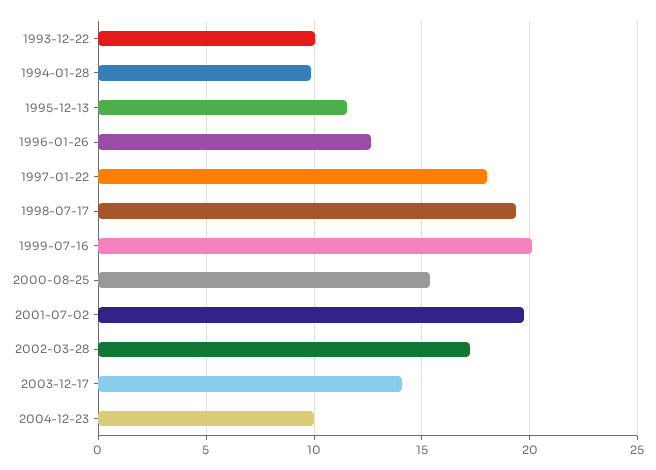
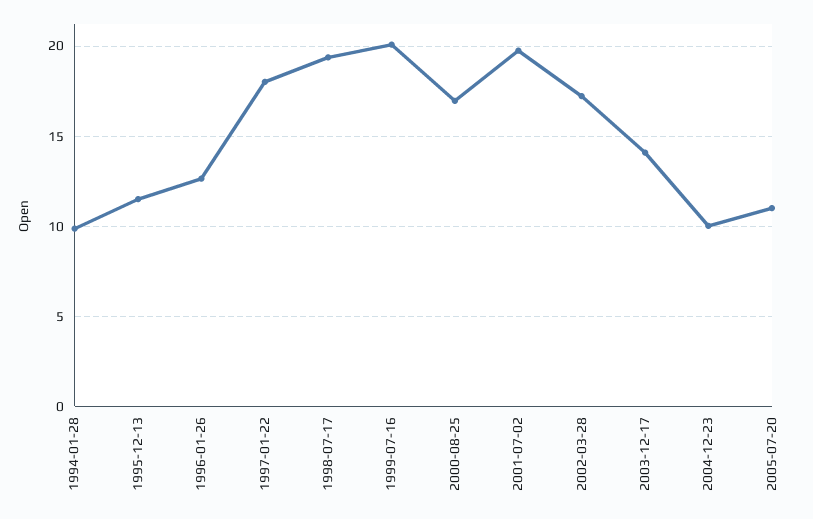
1993-12-22: 10 -> none
2000-08-25: 15.5 -> 17
2005-07-20: none -> 11

